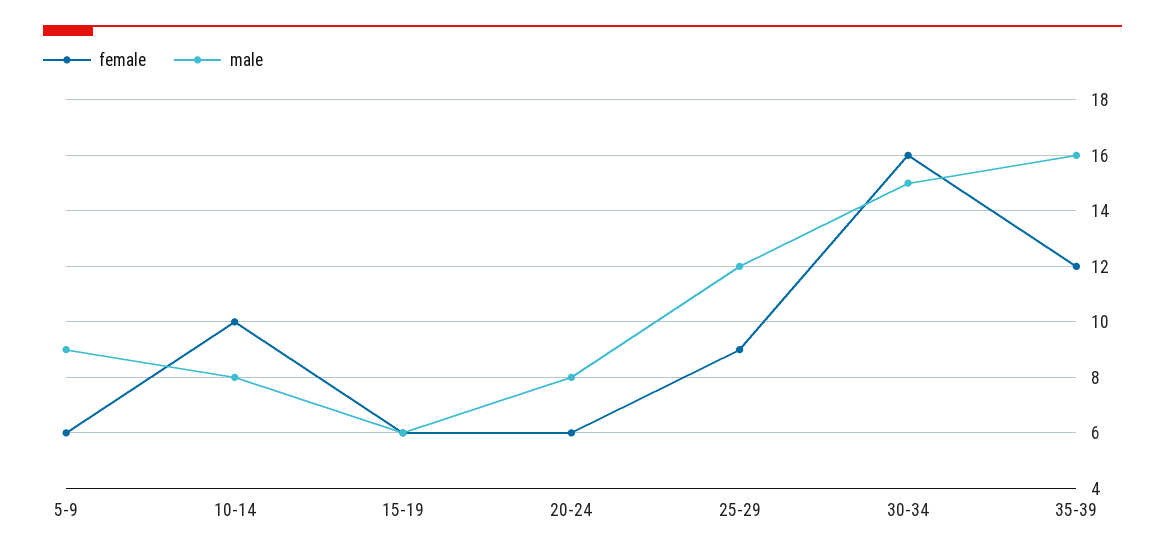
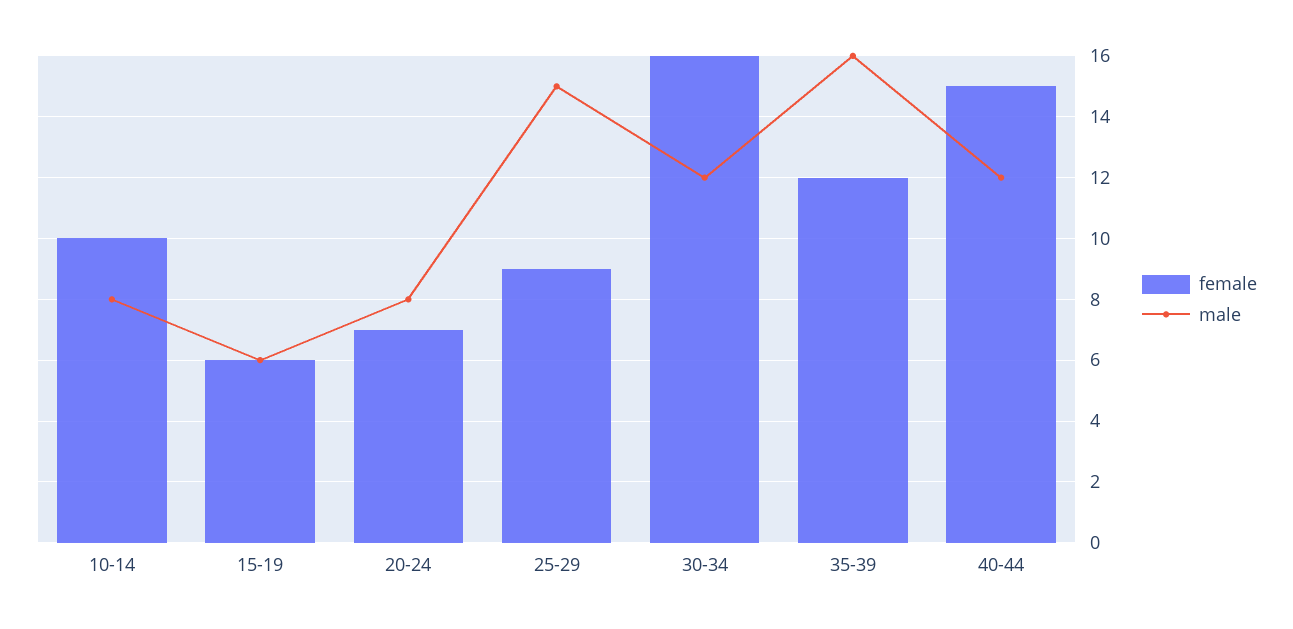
female, 5-9: 6 -> none
male, 5-9: 9 -> none
female, 20-24: 6 -> 7
male, 25-29: 12 -> 15
male, 30-34: 15 -> 12
female, 40-44: none -> 15
male, 40-44: none -> 12

